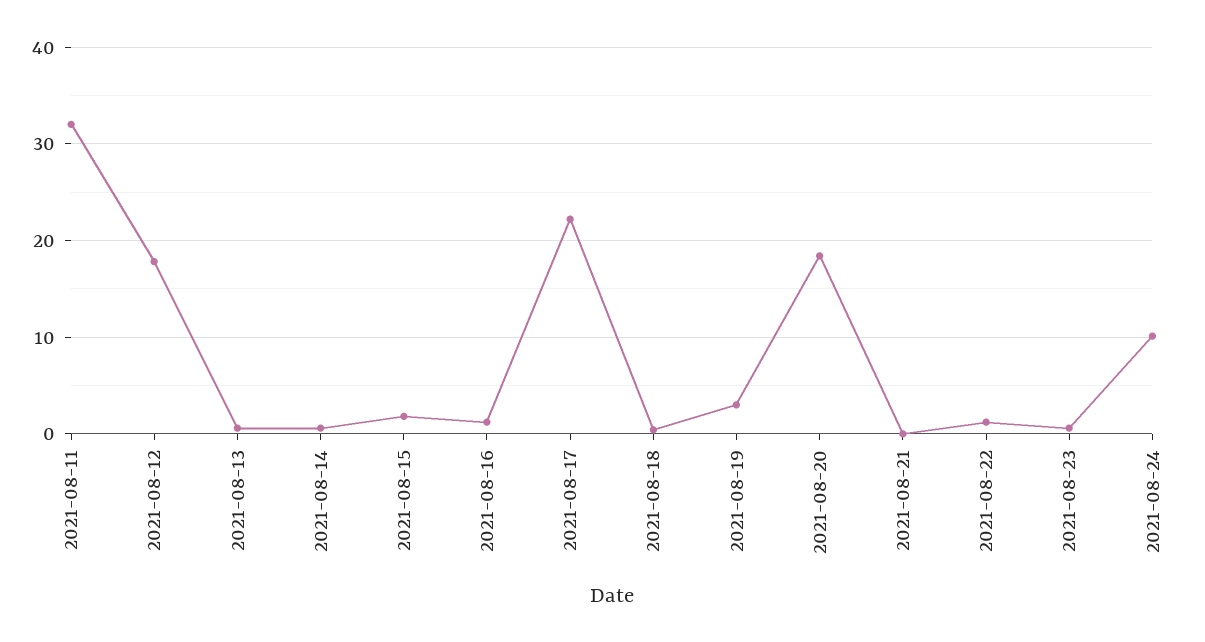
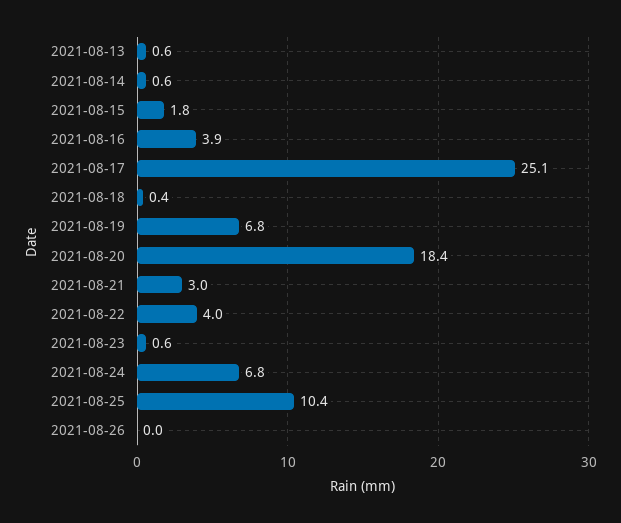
2021-08-11: 32 -> none
2021-08-12: 18 -> none
2021-08-16: 1 -> 3.9
2021-08-17: 22 -> 25.1
2021-08-19: 3 -> 6.8
2021-08-21: 0 -> 3
2021-08-22: 1 -> 4
2021-08-24: 10 -> 6.8
2021-08-25: none -> 10.4
2021-08-26: none -> 0

